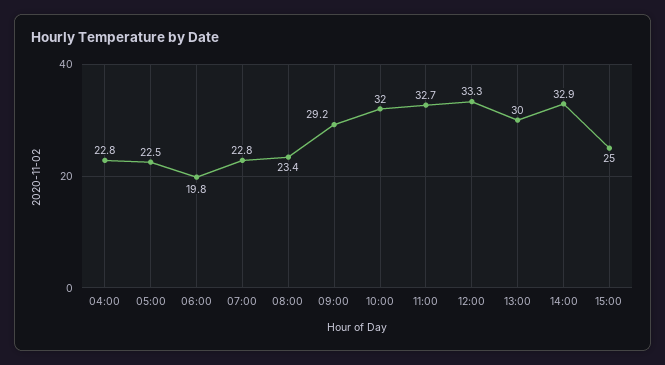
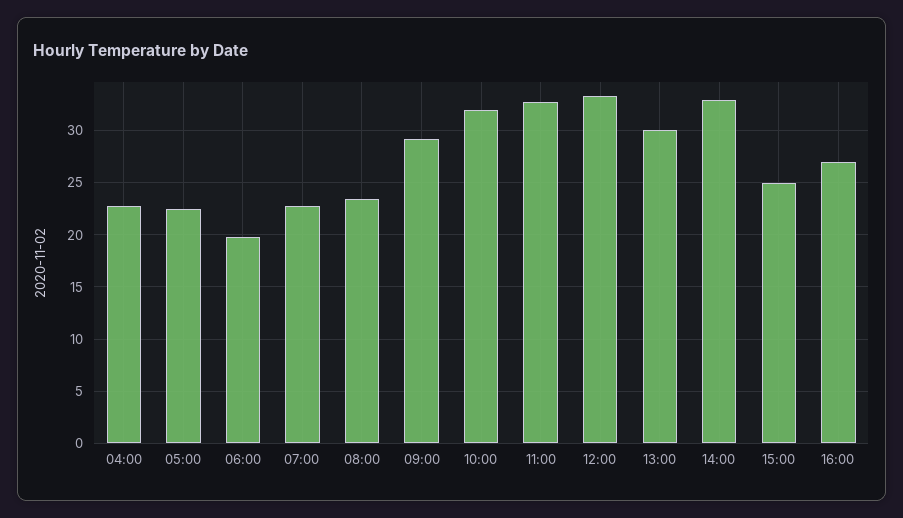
16:00: none -> 27

